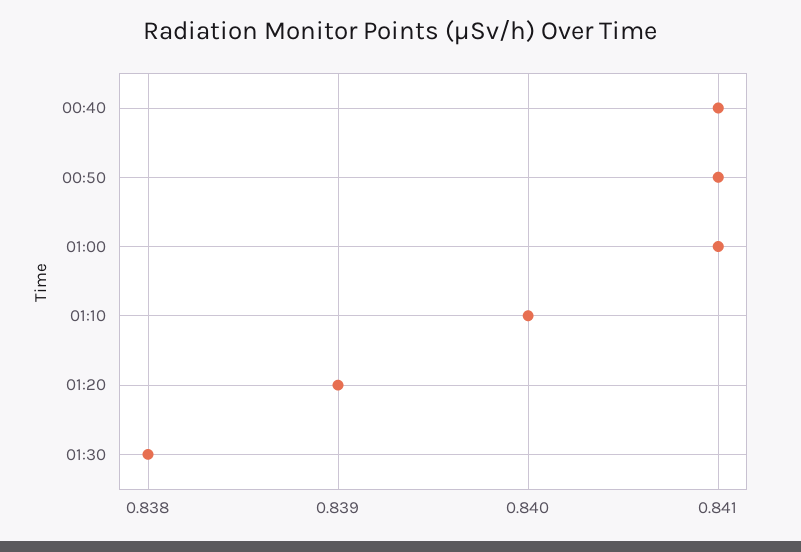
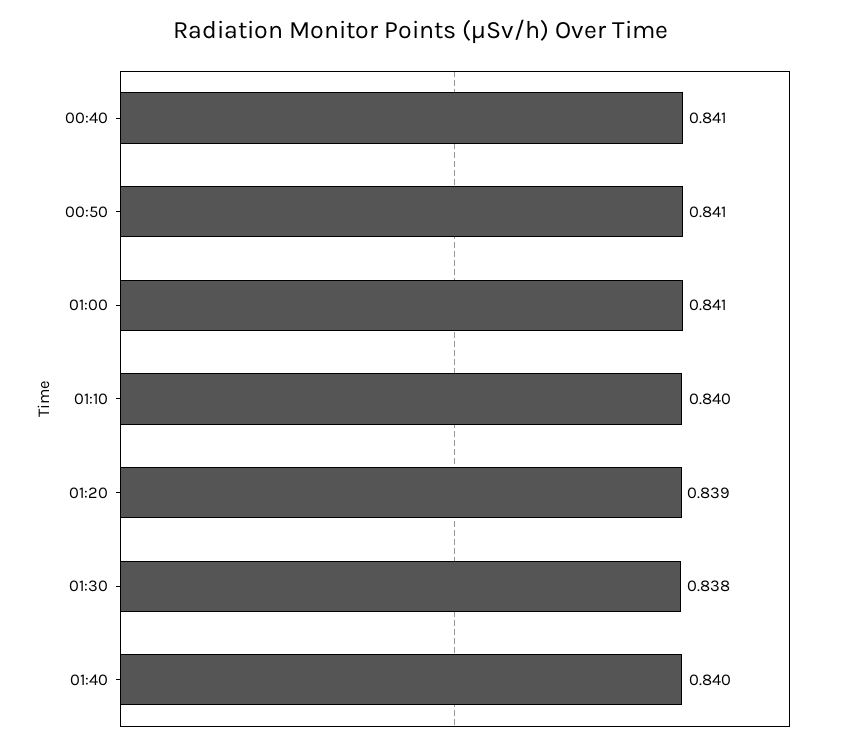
01:40: none -> 0.84

